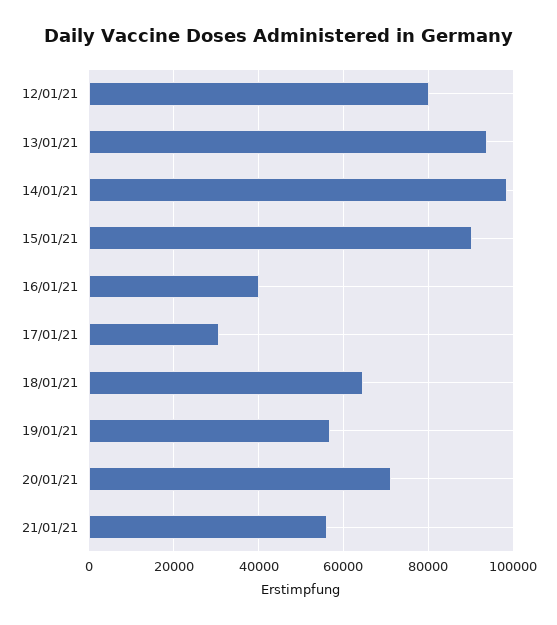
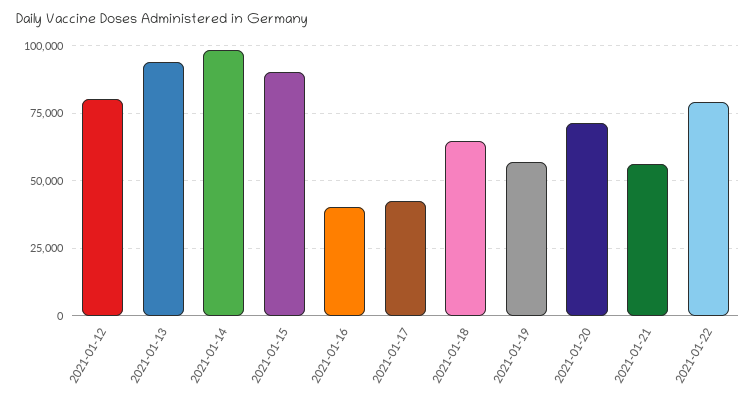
17/01/21: 30000 -> 42500
2021-01-22: none -> 80000

